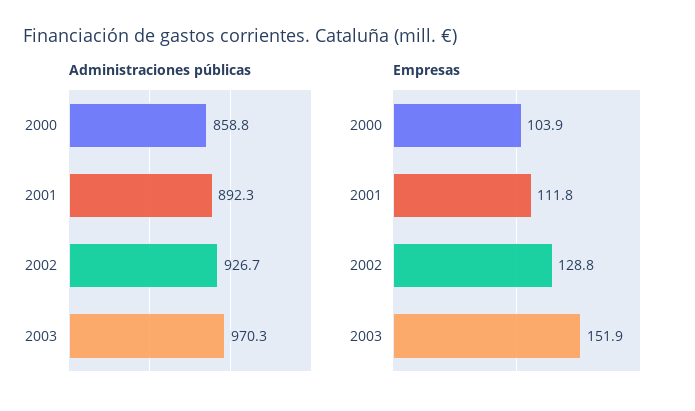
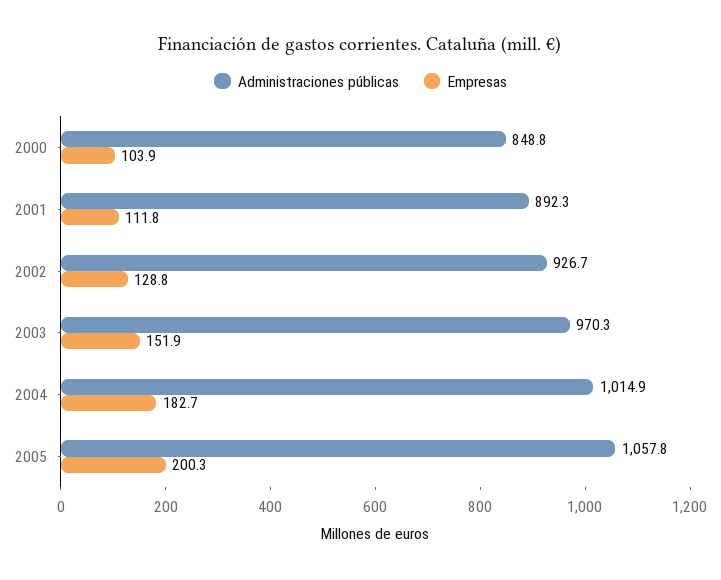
Administraciones públicas, 2000: 858.8 -> 848.8
Administraciones públicas, 2004: none -> 1014.9
Empresas, 2004: none -> 182.7
Administraciones públicas, 2005: none -> 1057.8
Empresas, 2005: none -> 200.3

